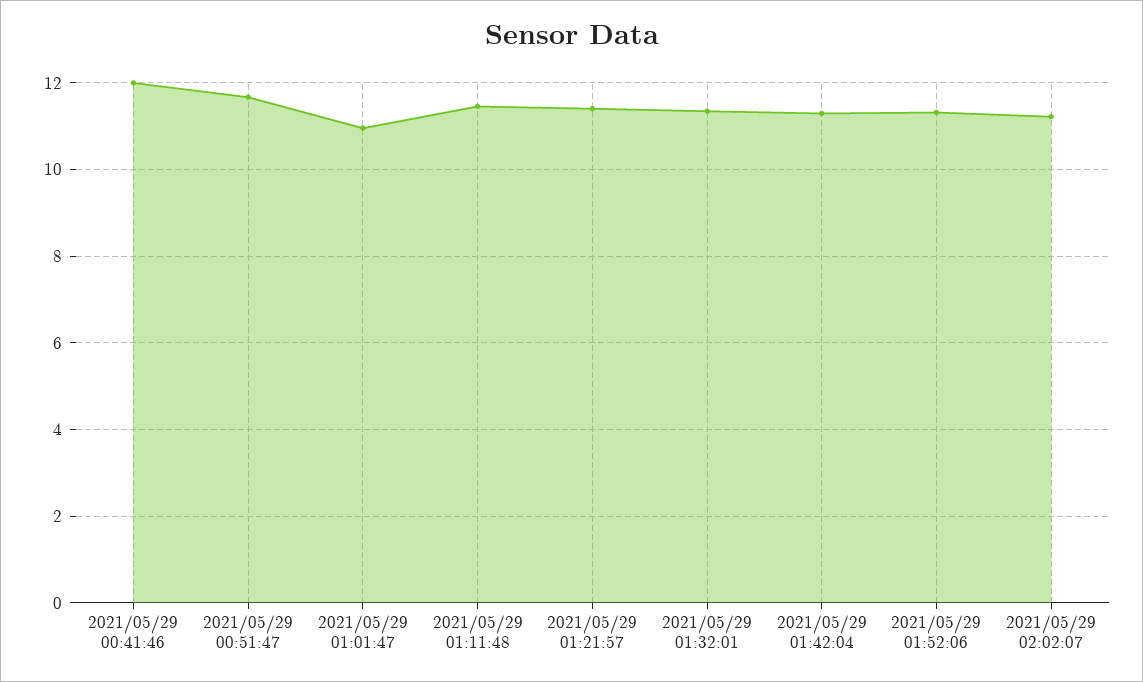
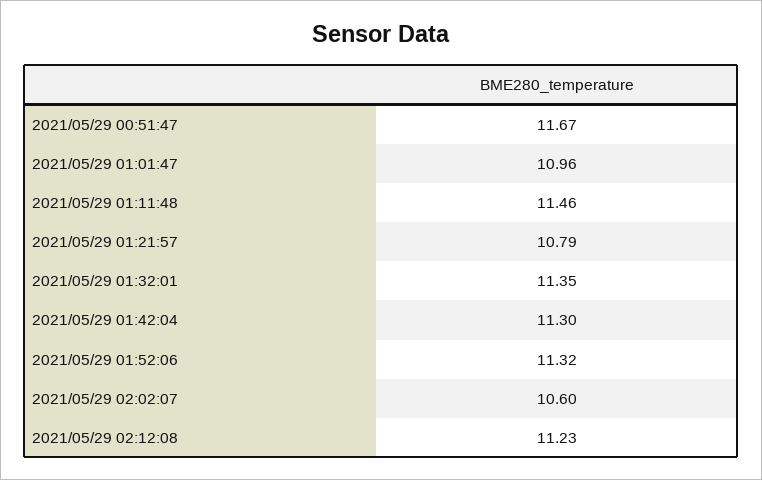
2021/05/29 00:41:46: 12 -> none
2021/05/29 01:21:57: 11.4 -> 10.79
2021/05/29 02:02:07: 11.2 -> 10.6
2021/05/29 02:12:08: none -> 11.23

